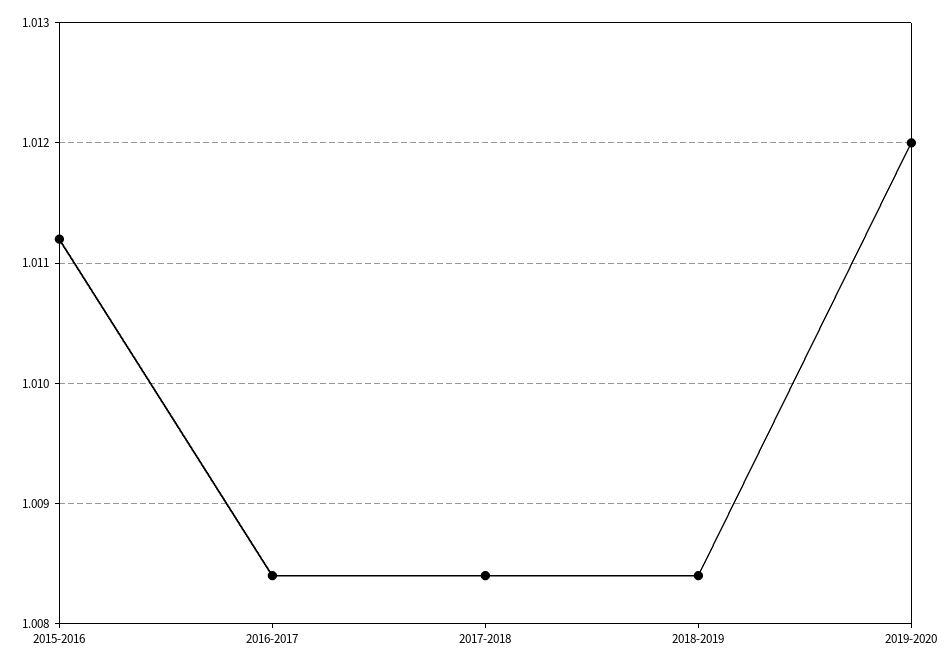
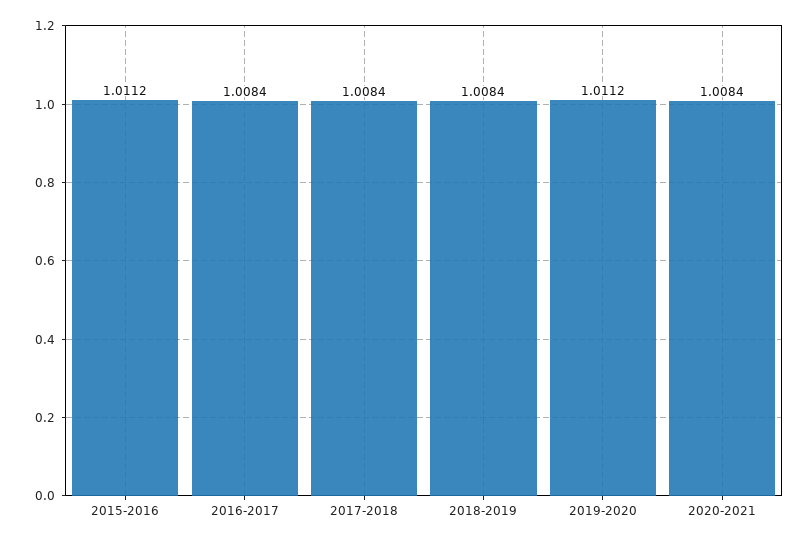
2019-2020: 1.012 -> 1.0112
2020-2021: none -> 1.0084

